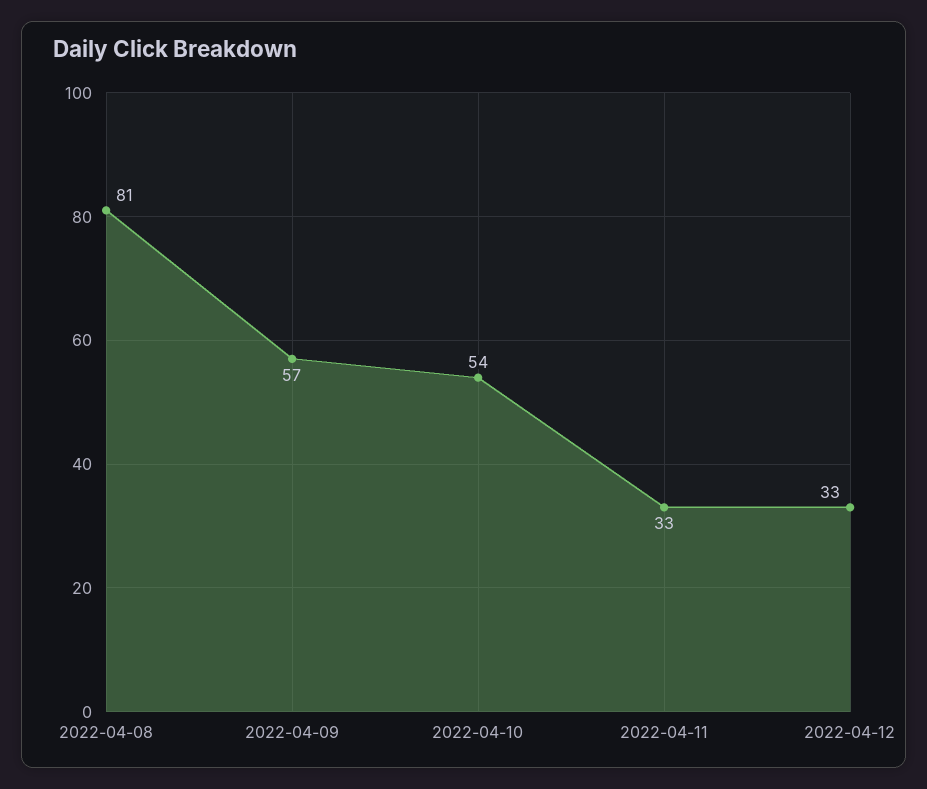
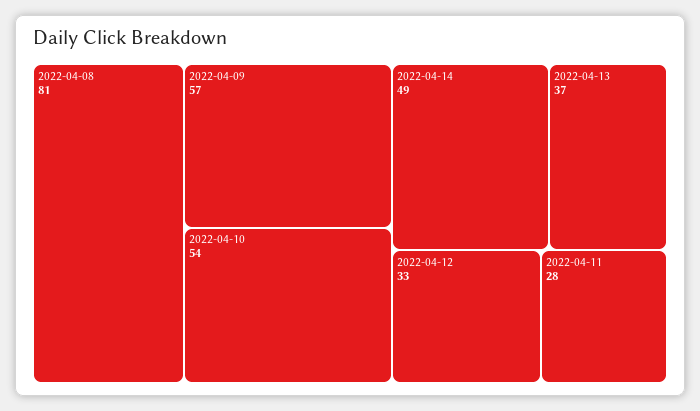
2022-04-11: 33 -> 28
2022-04-14: none -> 49
2022-04-13: none -> 37

